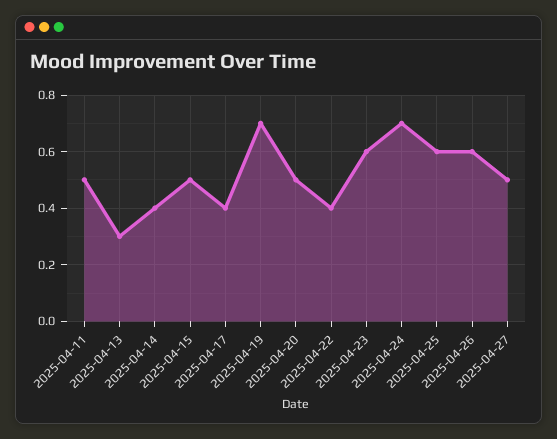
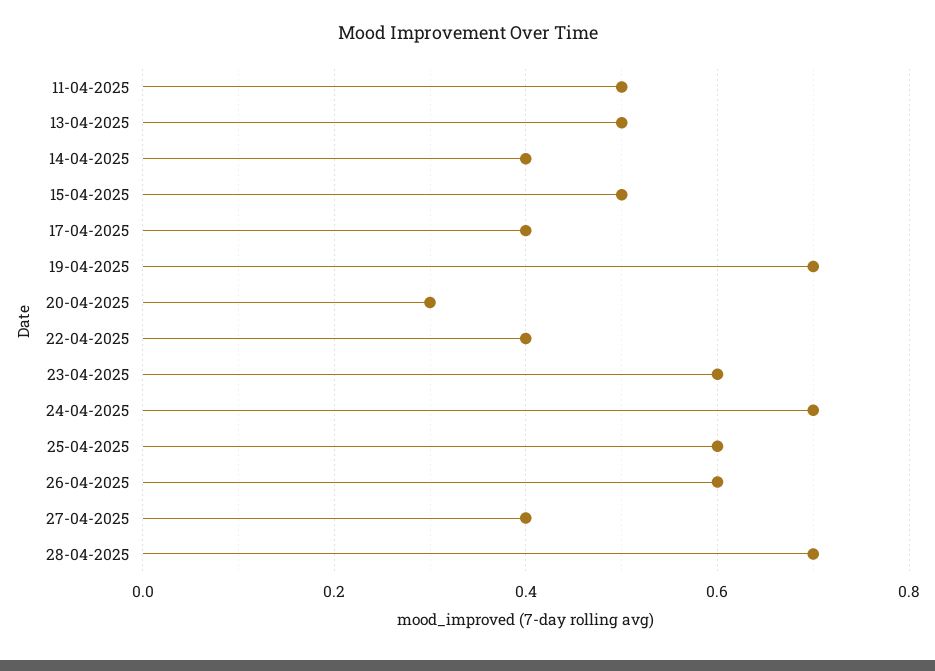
2025-04-13: 0.3 -> 0.5
2025-04-20: 0.5 -> 0.3
2025-04-27: 0.5 -> 0.4
28-04-2025: none -> 0.7

